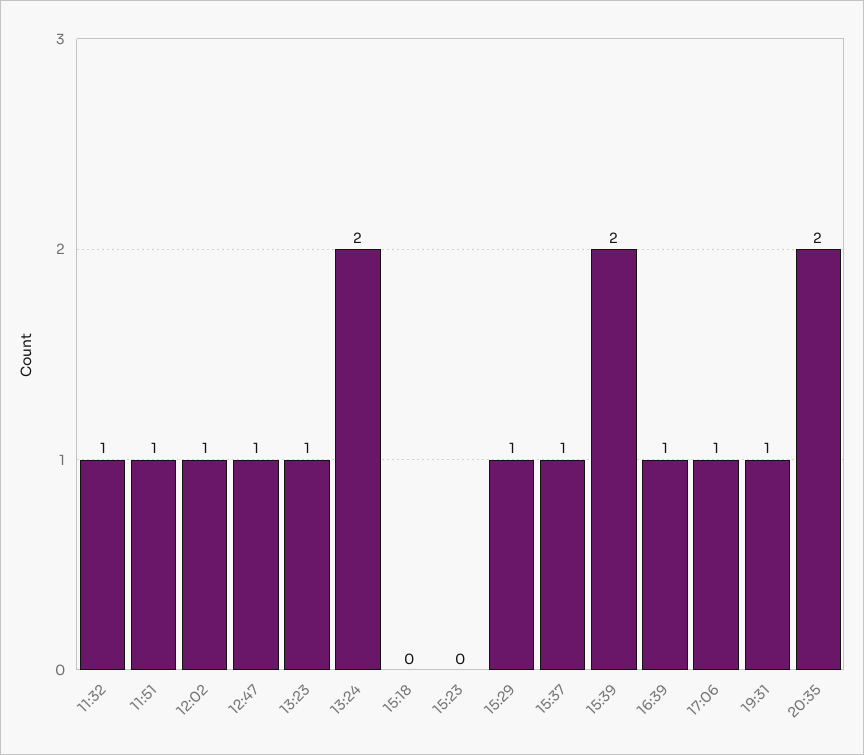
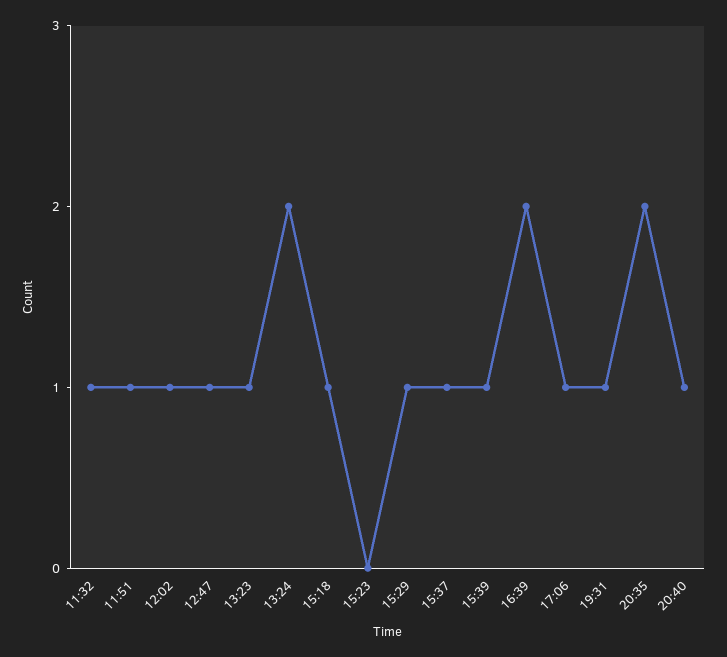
15:18: 0 -> 1
15:39: 2 -> 1
16:39: 1 -> 2
20:40: none -> 1

